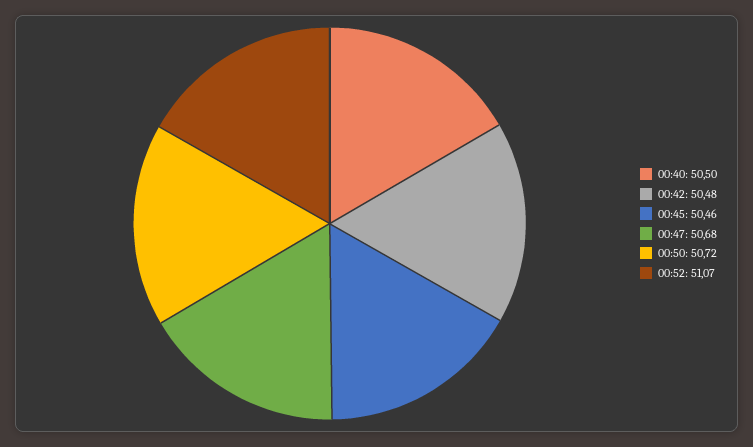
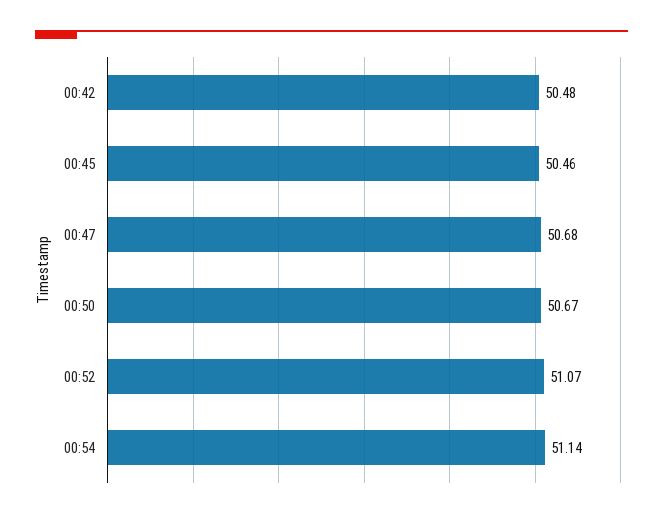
00:40: 50.5 -> none
00:50: 50.72 -> 50.67
00:54: none -> 51.14

